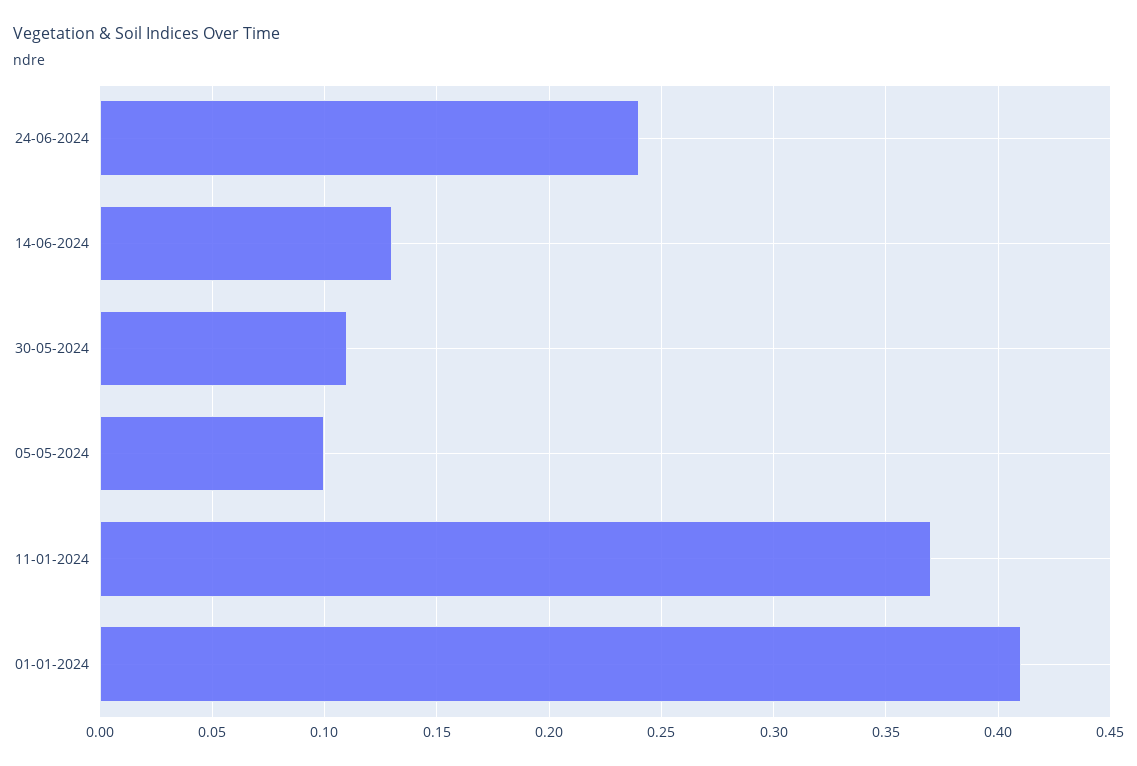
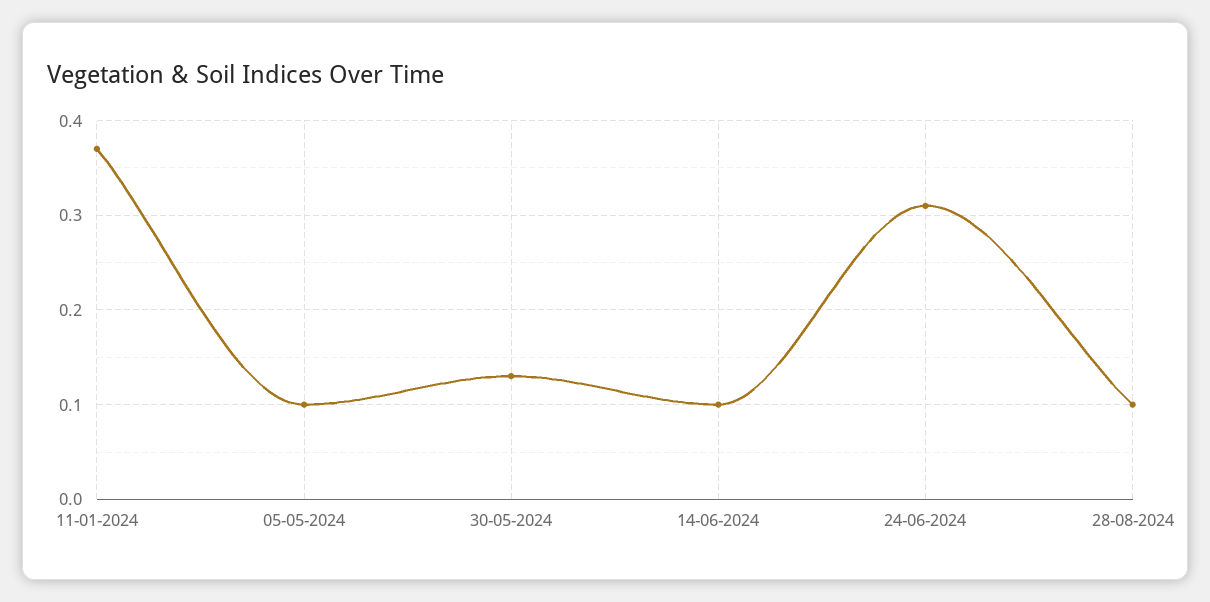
24-06-2024: 0.24 -> 0.31
14-06-2024: 0.13 -> 0.1
30-05-2024: 0.11 -> 0.13
01-01-2024: 0.41 -> none
28-08-2024: none -> 0.1

